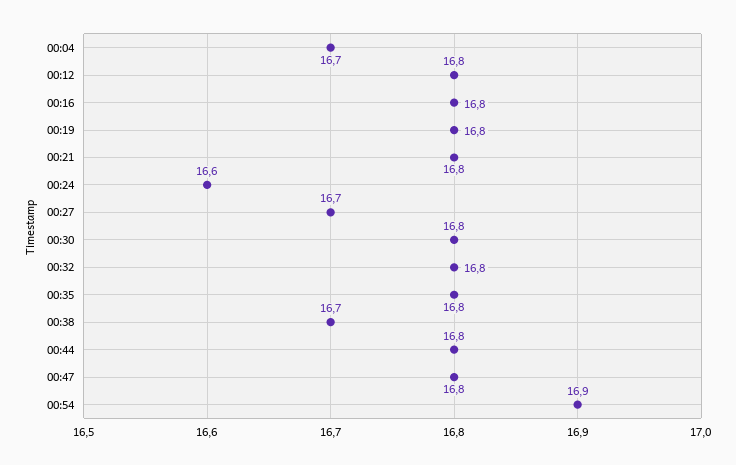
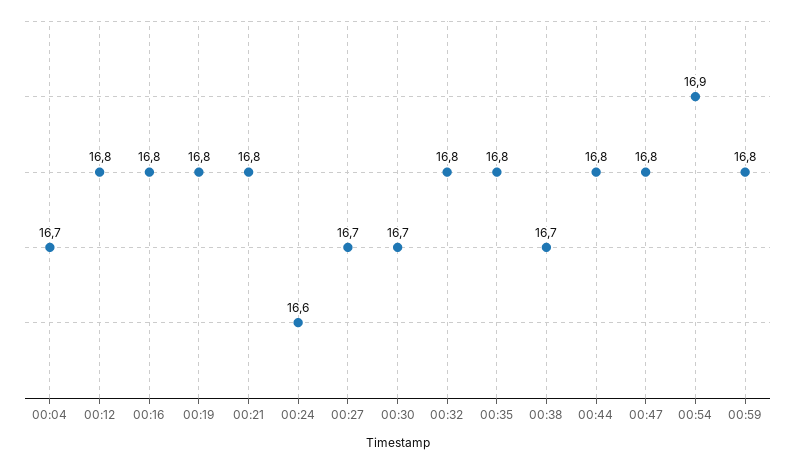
00:30: 16.8 -> 16.7
00:59: none -> 16.8

